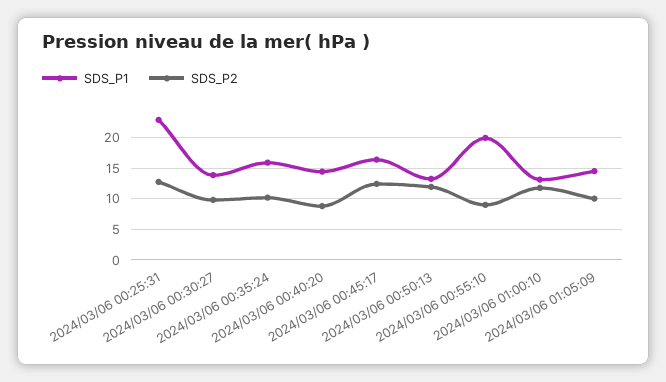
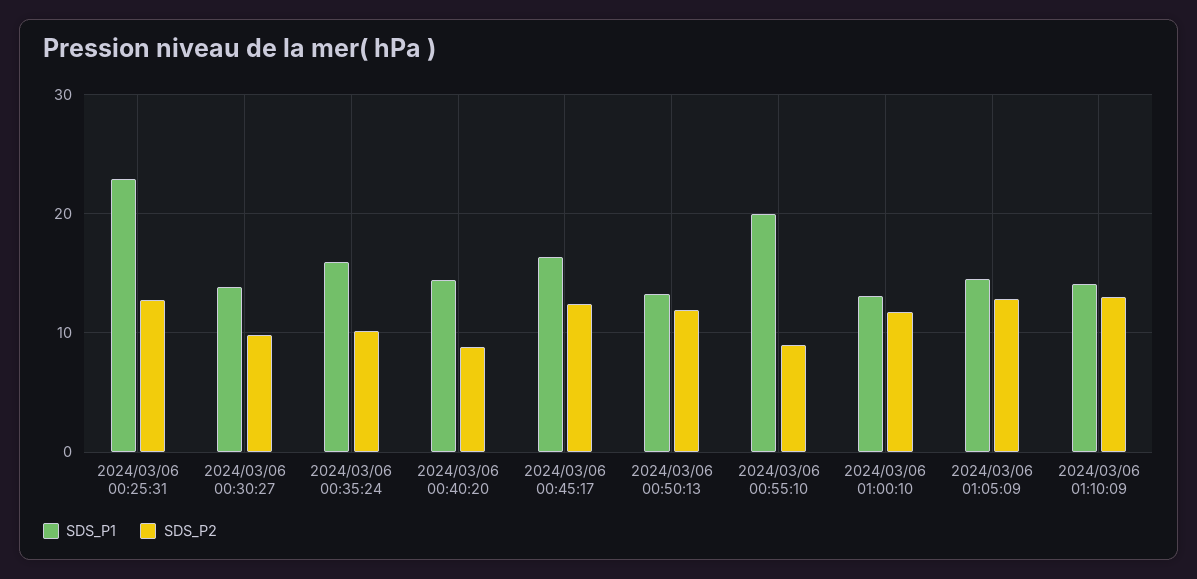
SDS_P2, 2024/03/06 01:05:09: 10 -> 13
SDS_P1, 2024/03/06 01:10:09: none -> 14
SDS_P2, 2024/03/06 01:10:09: none -> 13

